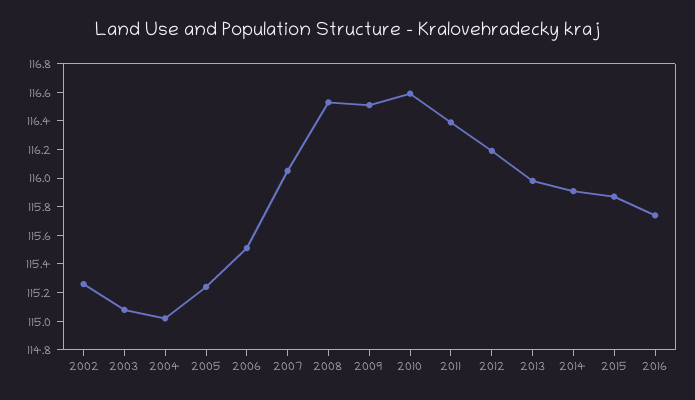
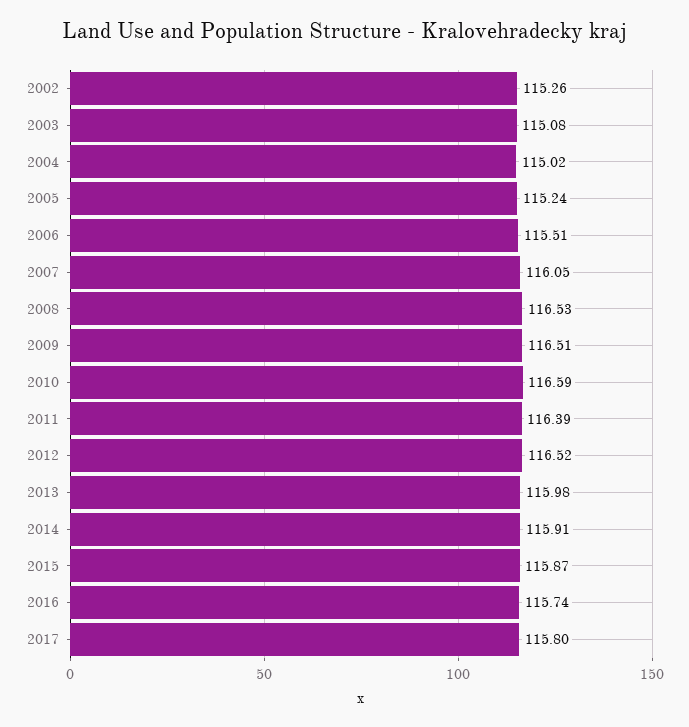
2012: 116.2 -> 116.52
2017: none -> 115.8

